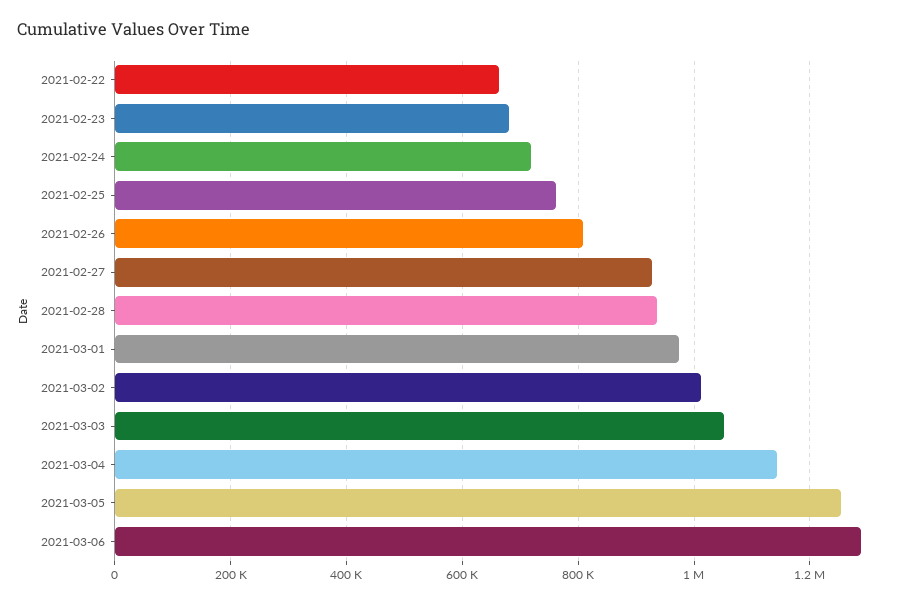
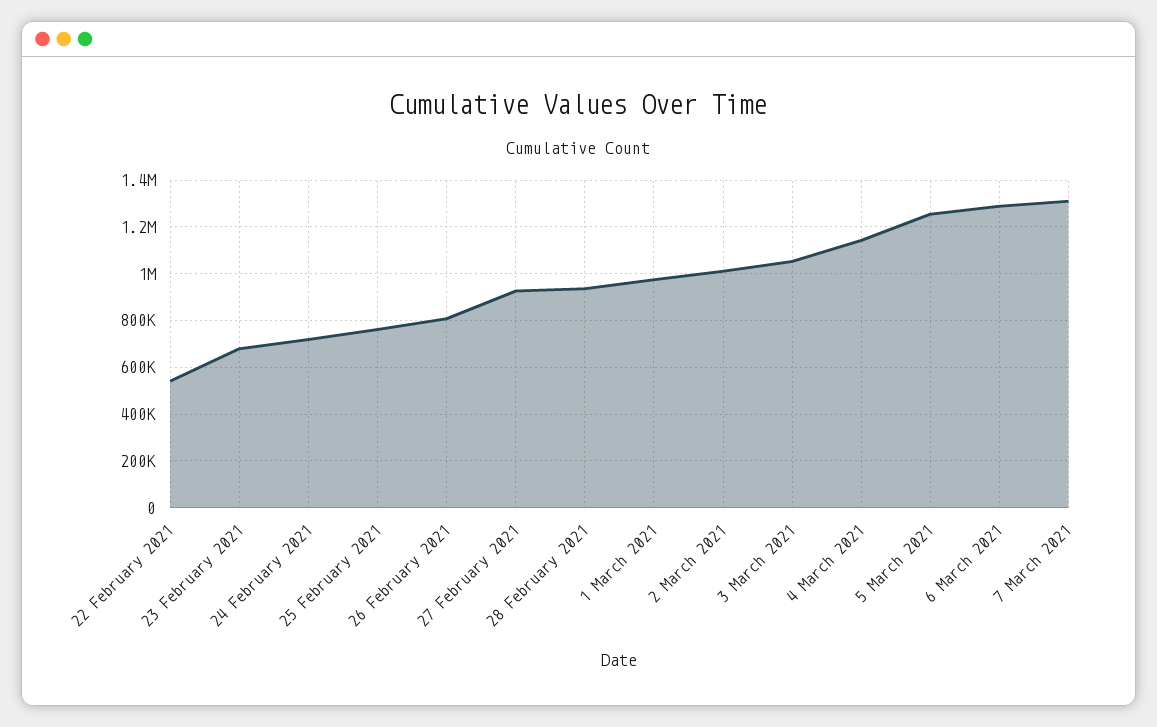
2021-02-22: 660000 -> 550000
7 March 2021: none -> 1300000

